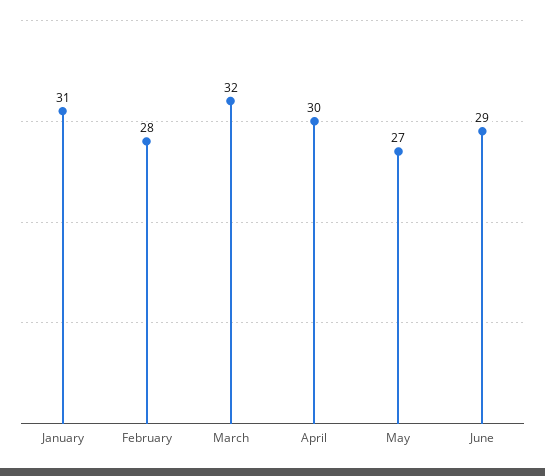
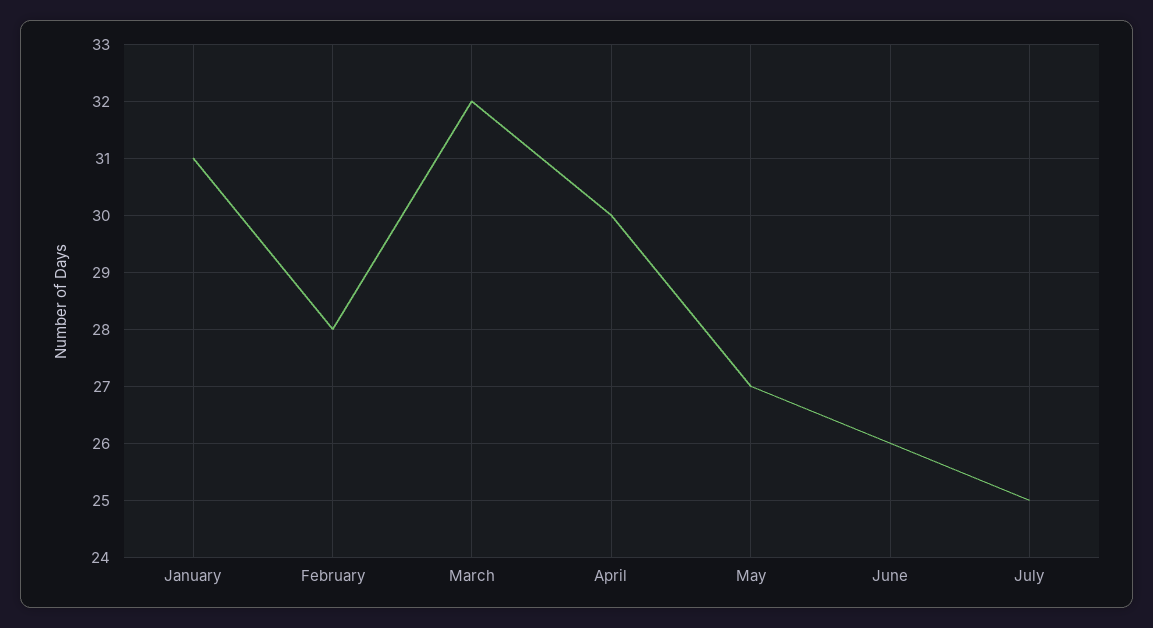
June: 29 -> 26
July: none -> 25

